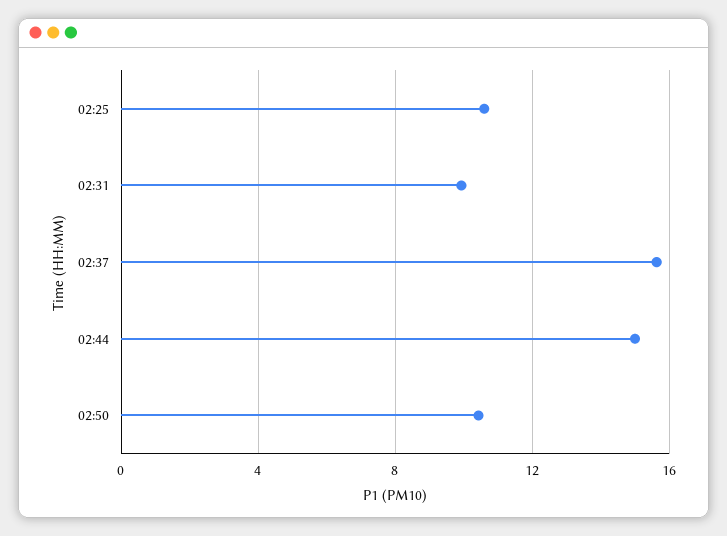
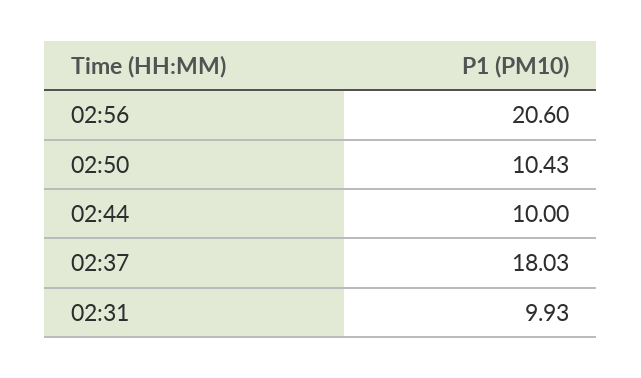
02:25: 10.5 -> none
02:37: 15.5 -> 18.03
02:44: 15 -> 10
02:56: none -> 20.6

